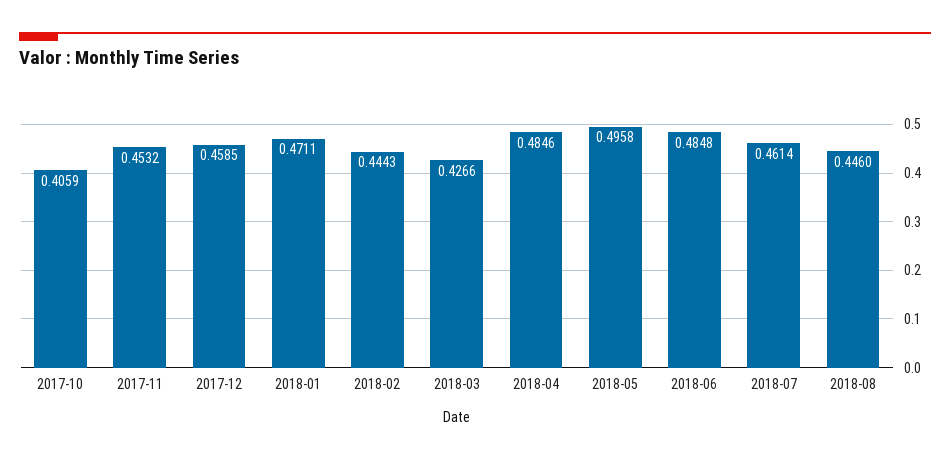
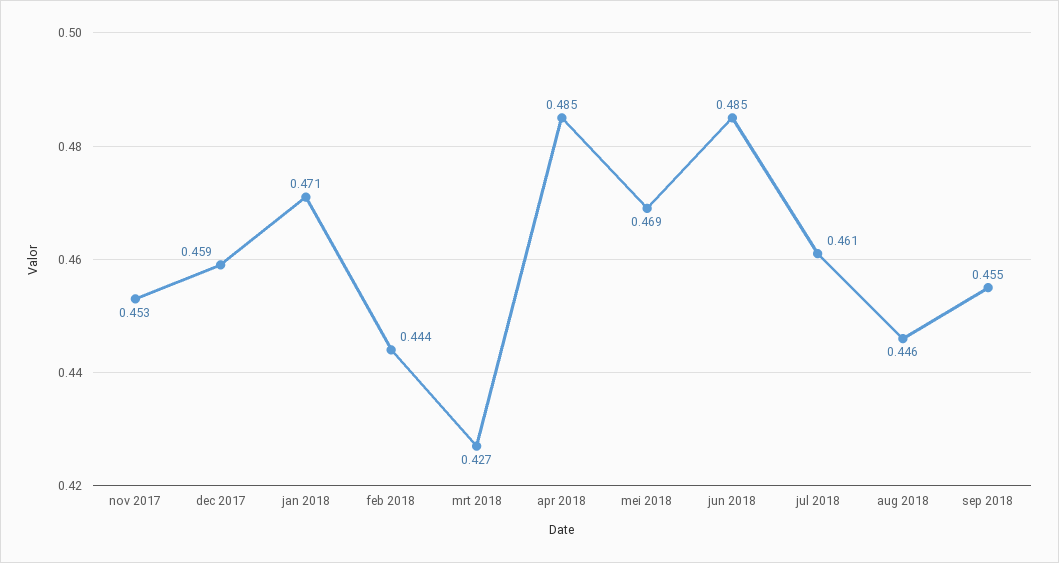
2017-10: 0.4059 -> none
2018-05: 0.4958 -> 0.469
sep 2018: none -> 0.455

